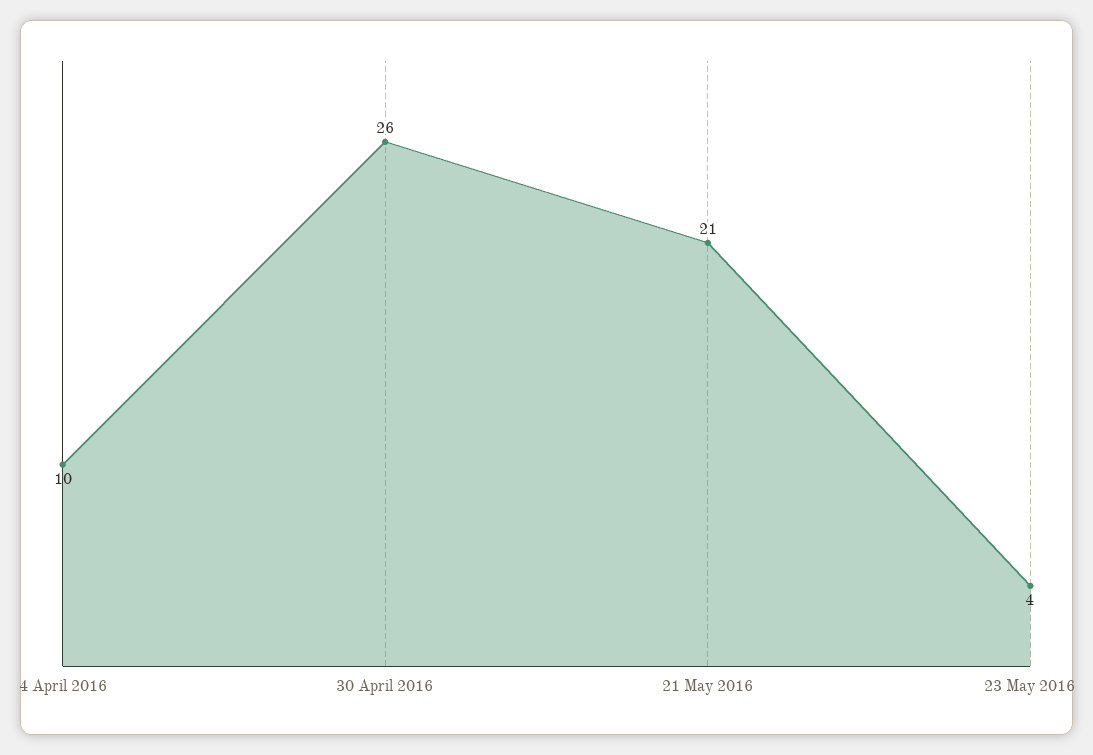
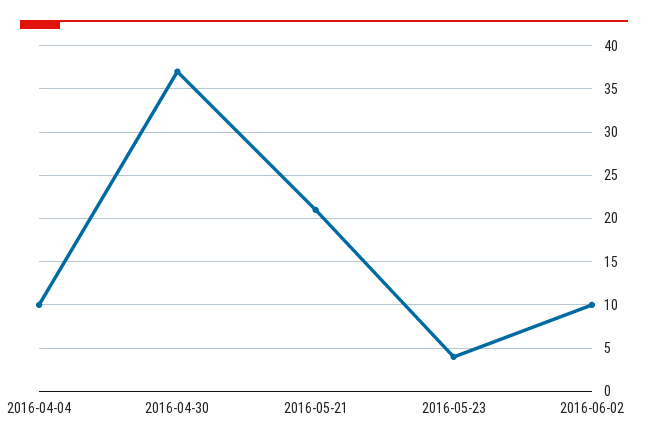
30 April 2016: 26 -> 37
2016-06-02: none -> 10

